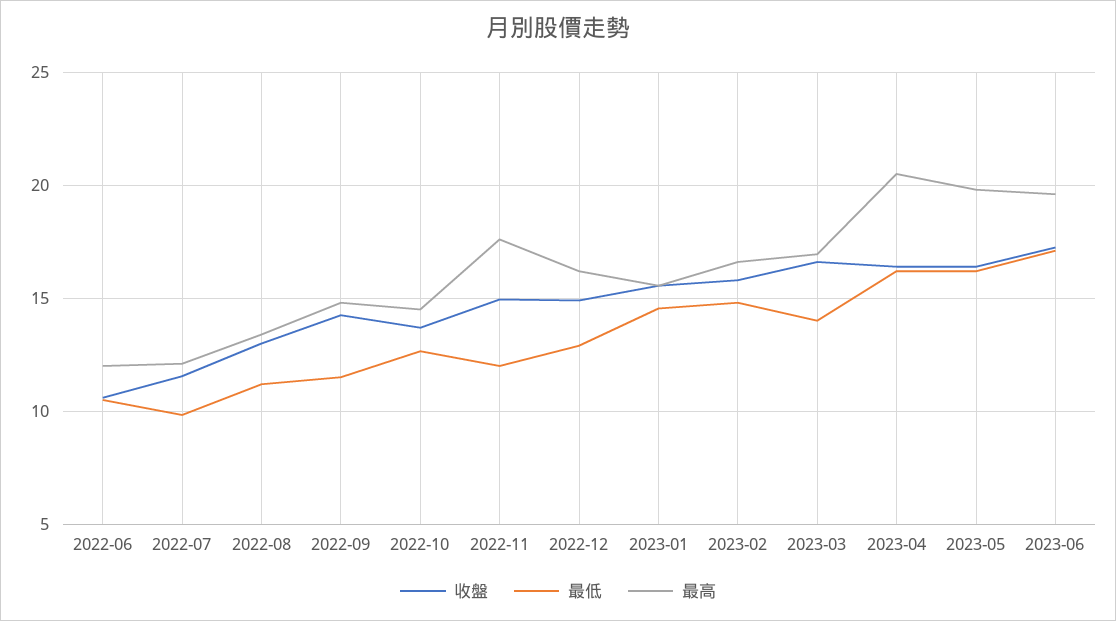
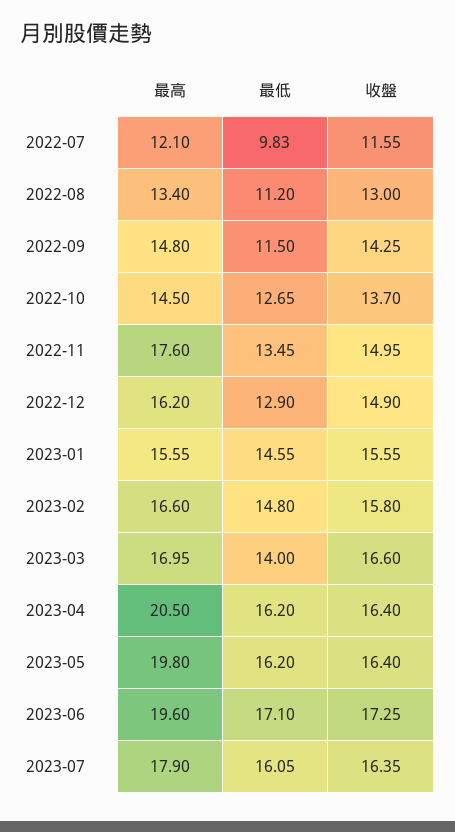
收盤, 2022-06: 10.5 -> none
最低, 2022-06: 10.5 -> none
最高, 2022-06: 12 -> none
最低, 2022-11: 12 -> 13.45
最高, 2023-07: none -> 17.9
最低, 2023-07: none -> 16.05
收盤, 2023-07: none -> 16.35

